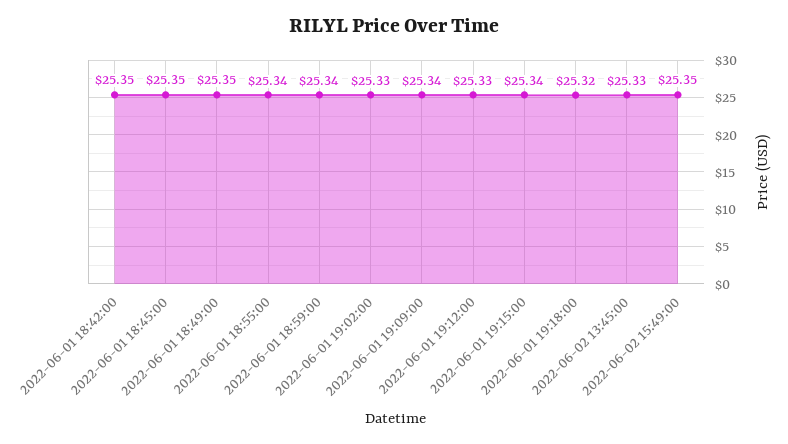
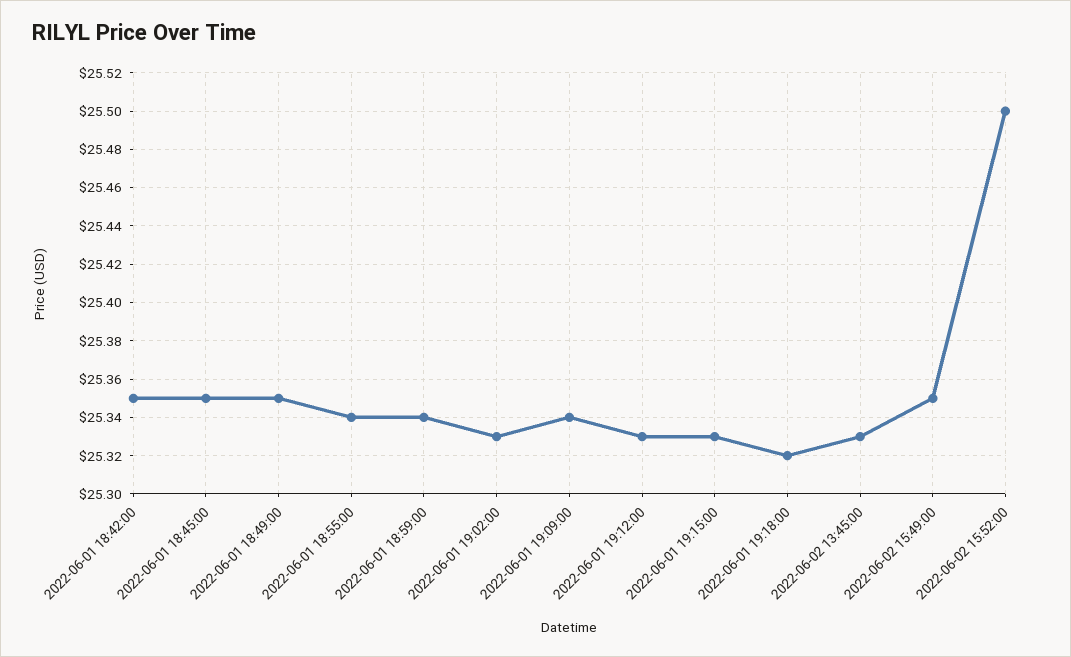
2022-06-01 19:15:00: 25.34 -> 25.33
2022-06-02 15:52:00: none -> 25.5

